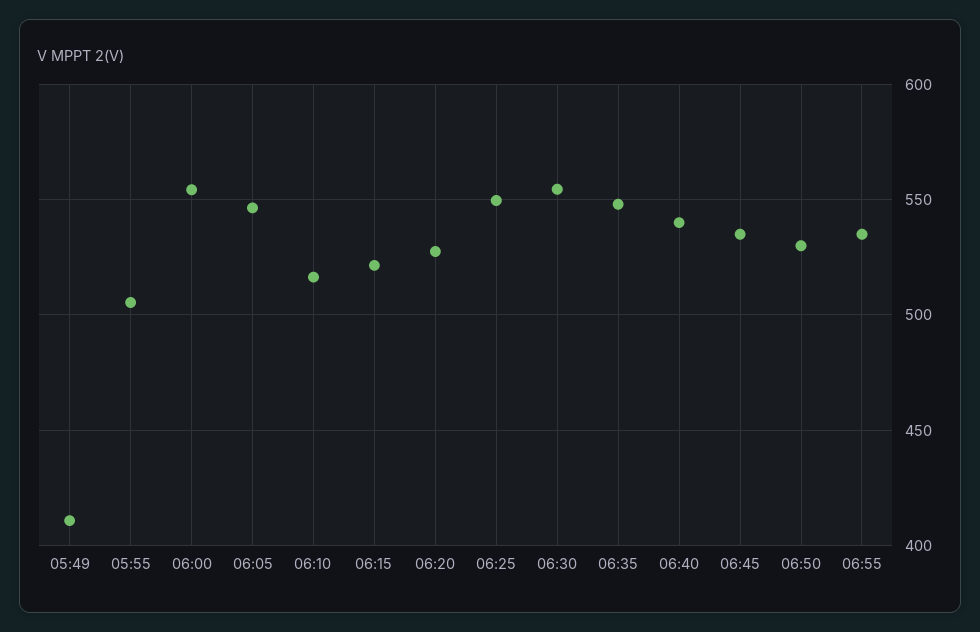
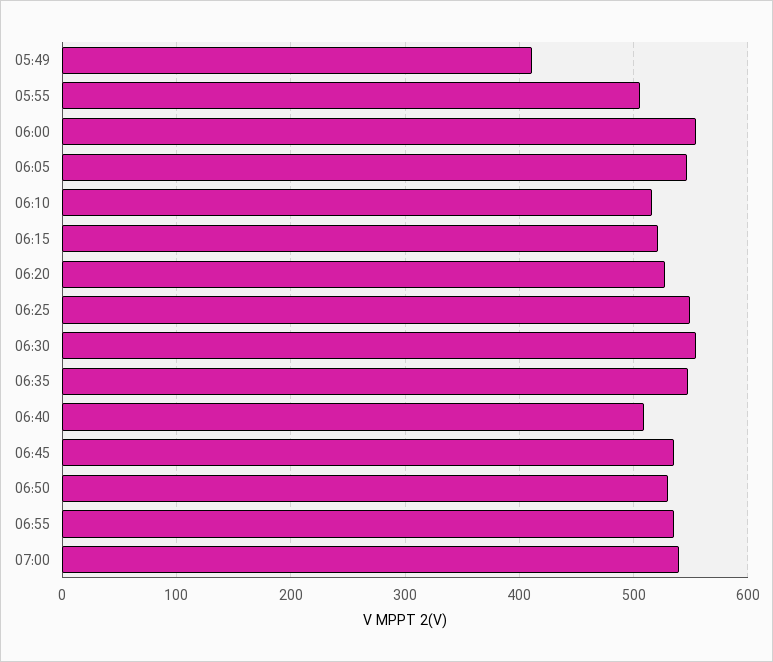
06:40: 540 -> 510
07:00: none -> 540

